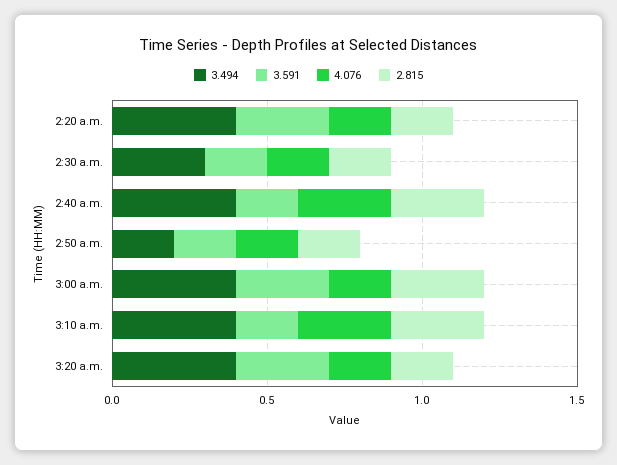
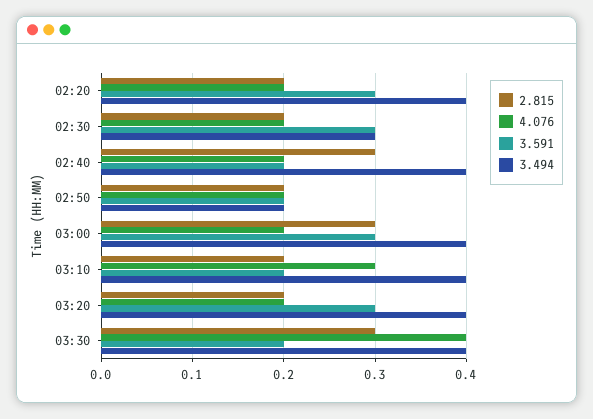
3.591, 2:30 a.m.: 0.2 -> 0.3
4.076, 2:40 a.m.: 0.3 -> 0.2
2.815, 3:10 a.m.: 0.3 -> 0.2
2.815, 03:30: none -> 0.3
4.076, 03:30: none -> 0.4
3.591, 03:30: none -> 0.2
3.494, 03:30: none -> 0.4

